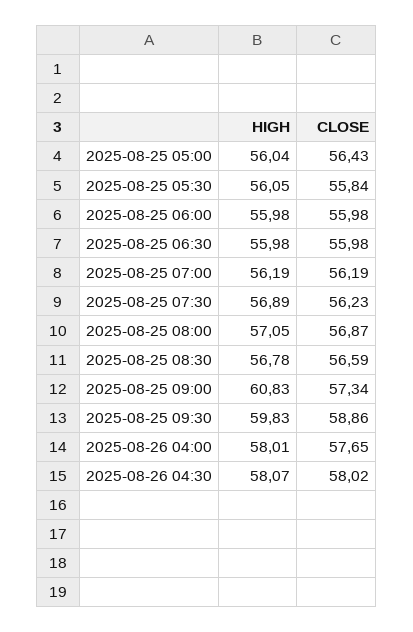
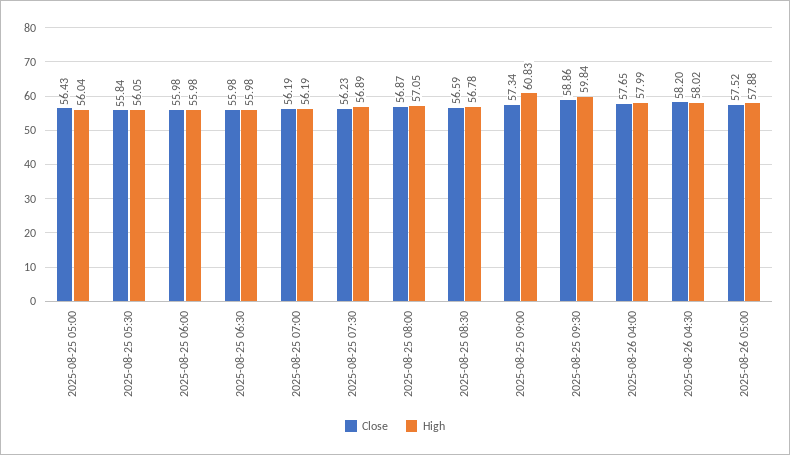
HIGH, 2025-08-25 09:30: 59.83 -> 59.84
HIGH, 2025-08-26 04:00: 58.01 -> 57.99
HIGH, 2025-08-26 04:30: 58.07 -> 58.02
CLOSE, 2025-08-26 04:30: 58.02 -> 58.2
CLOSE, 2025-08-26 05:00: none -> 57.52
HIGH, 2025-08-26 05:00: none -> 57.88

